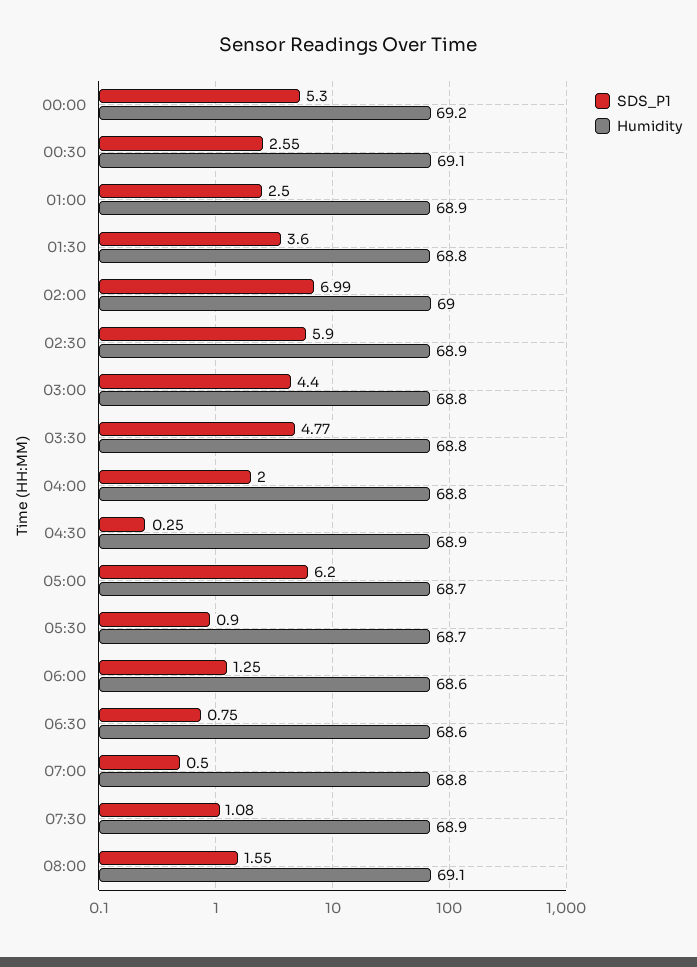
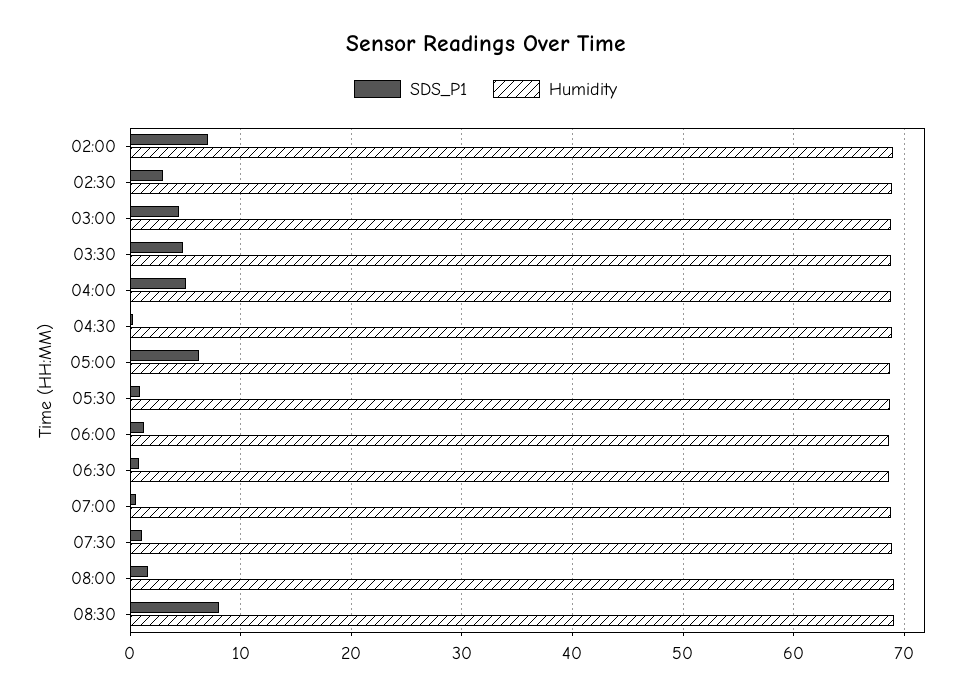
SDS_P1, 00:00: 5.3 -> none
Humidity, 00:00: 69.2 -> none
SDS_P1, 00:30: 2.55 -> none
Humidity, 00:30: 69.1 -> none
SDS_P1, 01:00: 2.5 -> none
Humidity, 01:00: 68.9 -> none
SDS_P1, 01:30: 3.6 -> none
Humidity, 01:30: 68.8 -> none
SDS_P1, 02:30: 5.9 -> 3
SDS_P1, 04:00: 2 -> 5
SDS_P1, 08:30: none -> 8
Humidity, 08:30: none -> 69

